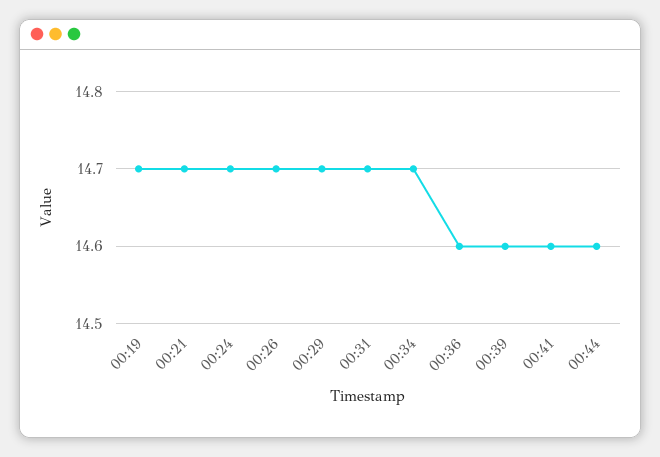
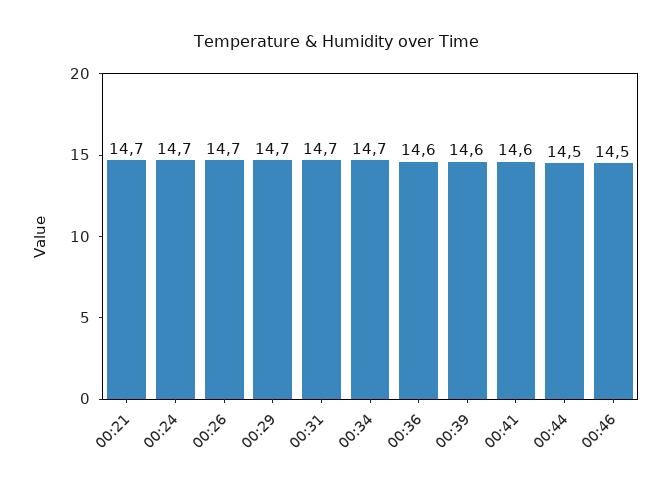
00:19: 14.7 -> none
00:44: 14.6 -> 14.5
00:46: none -> 14.5

